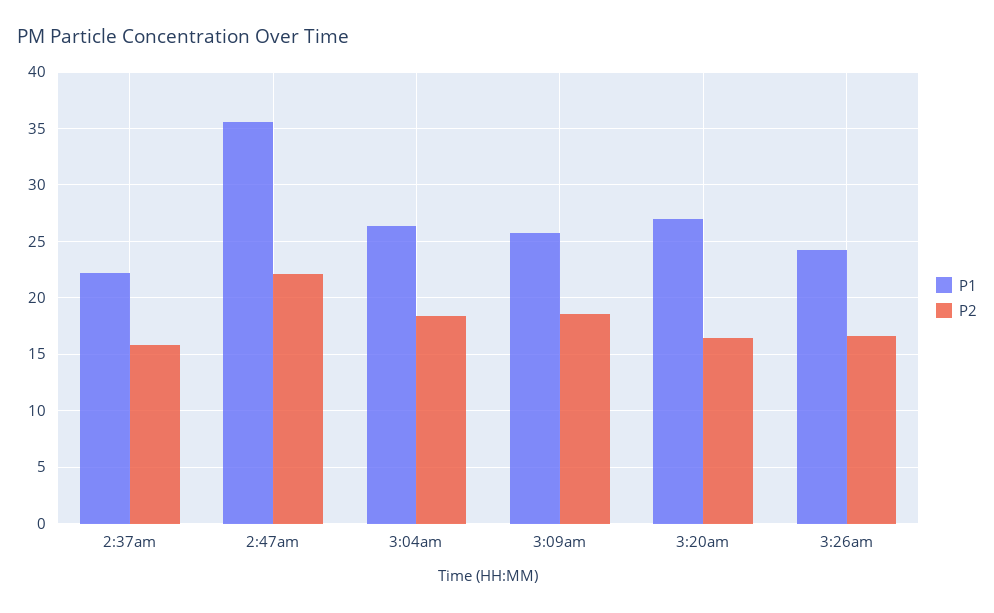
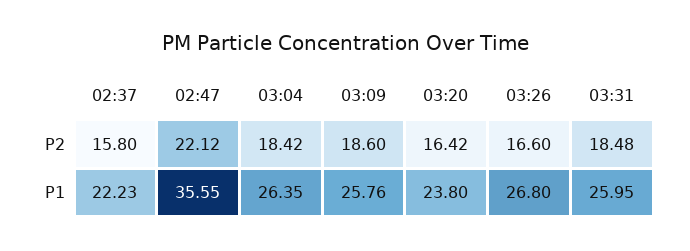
P1, 3:20am: 27 -> 23.8
P1, 3:26am: 24 -> 26.8
P2, 03:31: none -> 18.48
P1, 03:31: none -> 25.95

